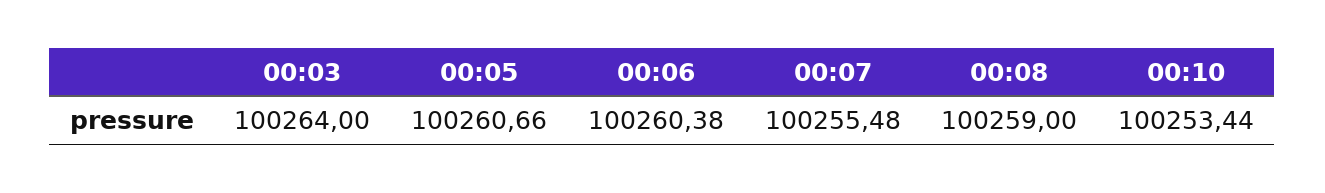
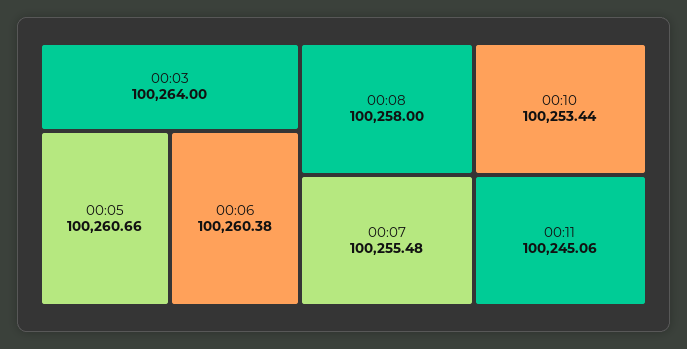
00:08: 100259 -> 100258
00:11: none -> 100245.06

